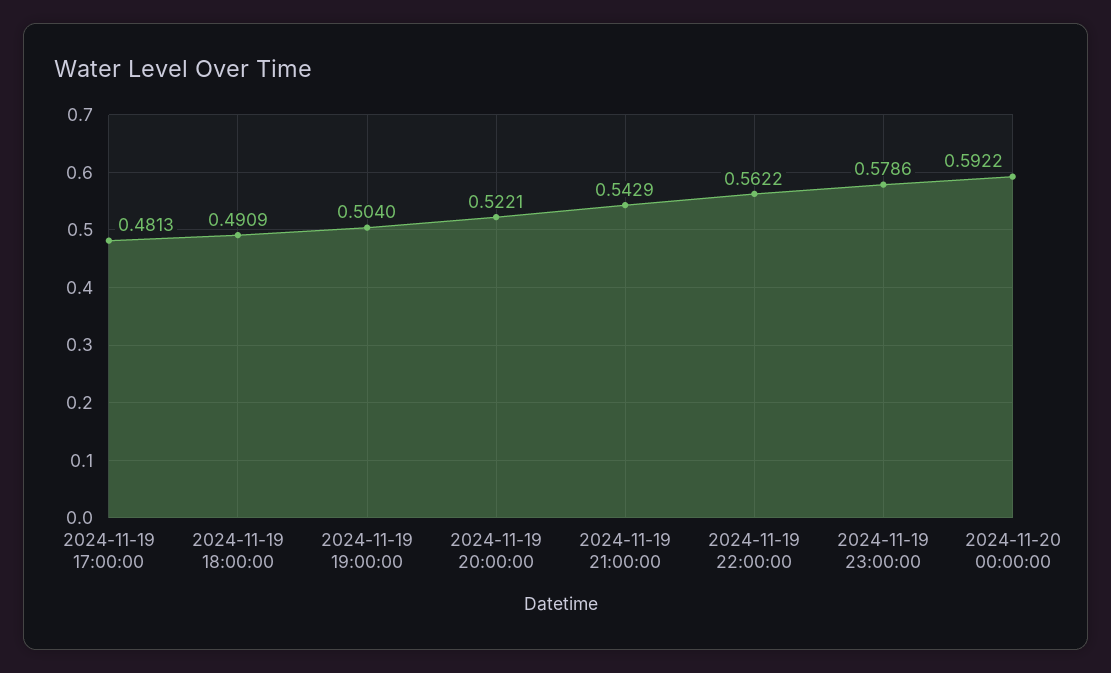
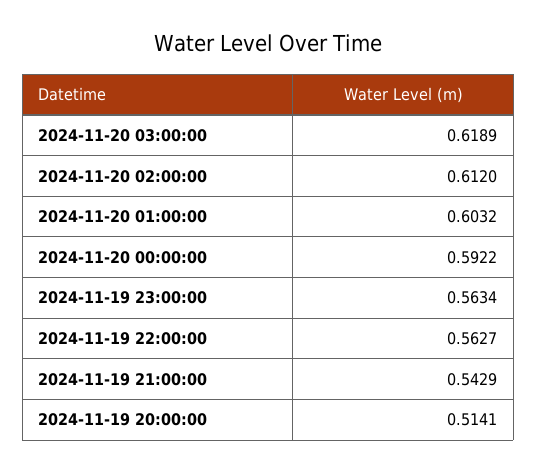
2024-11-19 17:00:00: 0.4813 -> none
2024-11-19 18:00:00: 0.4909 -> none
2024-11-19 19:00:00: 0.504 -> none
2024-11-19 20:00:00: 0.5221 -> 0.5141
2024-11-19 22:00:00: 0.5622 -> 0.5627
2024-11-19 23:00:00: 0.5786 -> 0.5634
2024-11-20 03:00:00: none -> 0.6189
2024-11-20 02:00:00: none -> 0.612
2024-11-20 01:00:00: none -> 0.6032

